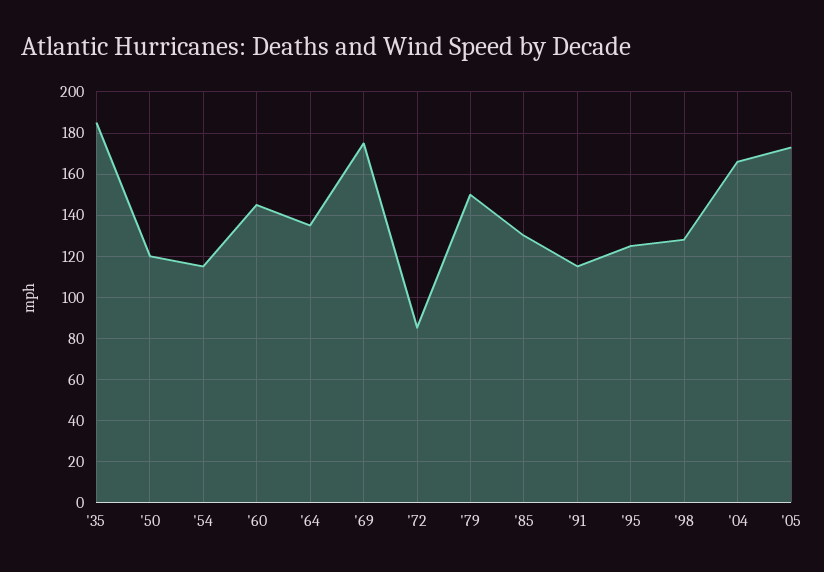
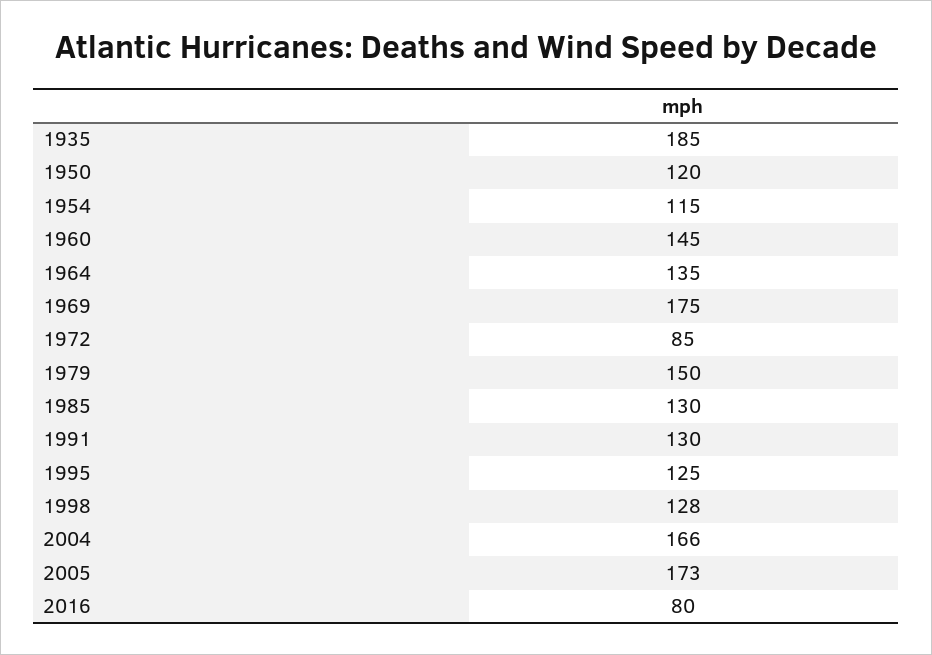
'91: 115 -> 130
2016: none -> 80

